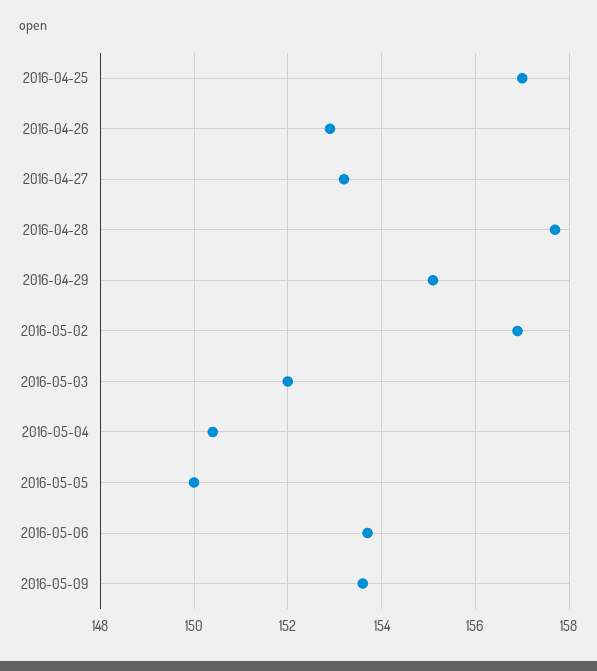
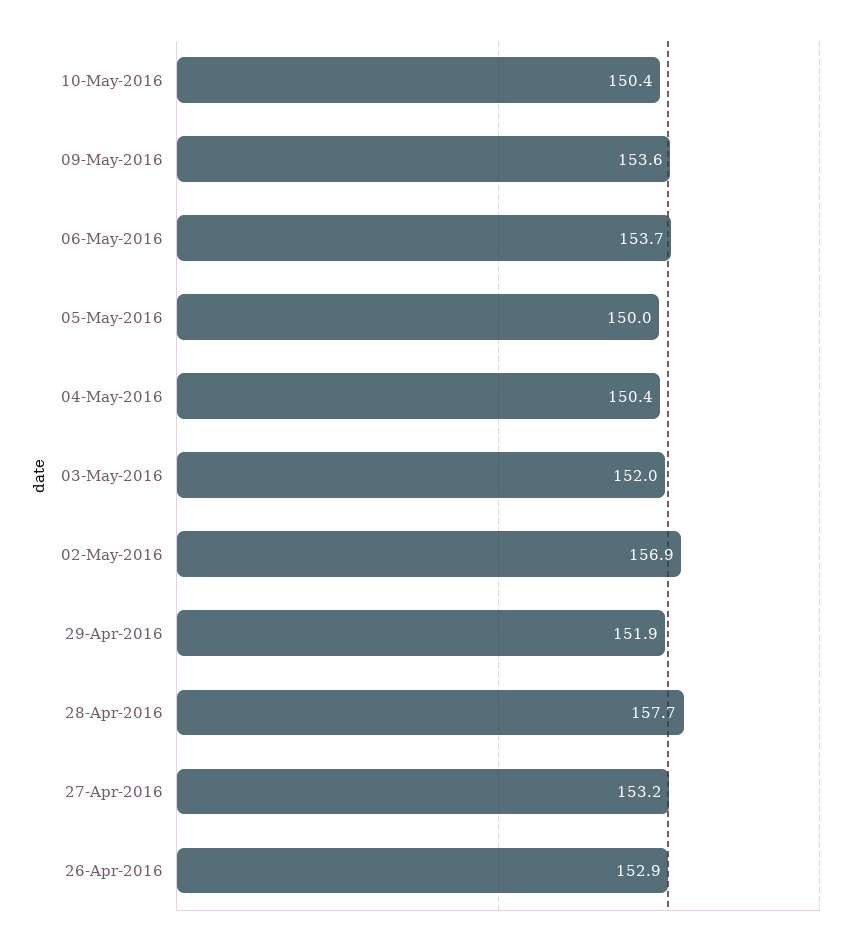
2016-04-25: 157 -> none
2016-04-29: 155 -> 151.9
10-May-2016: none -> 150.4

